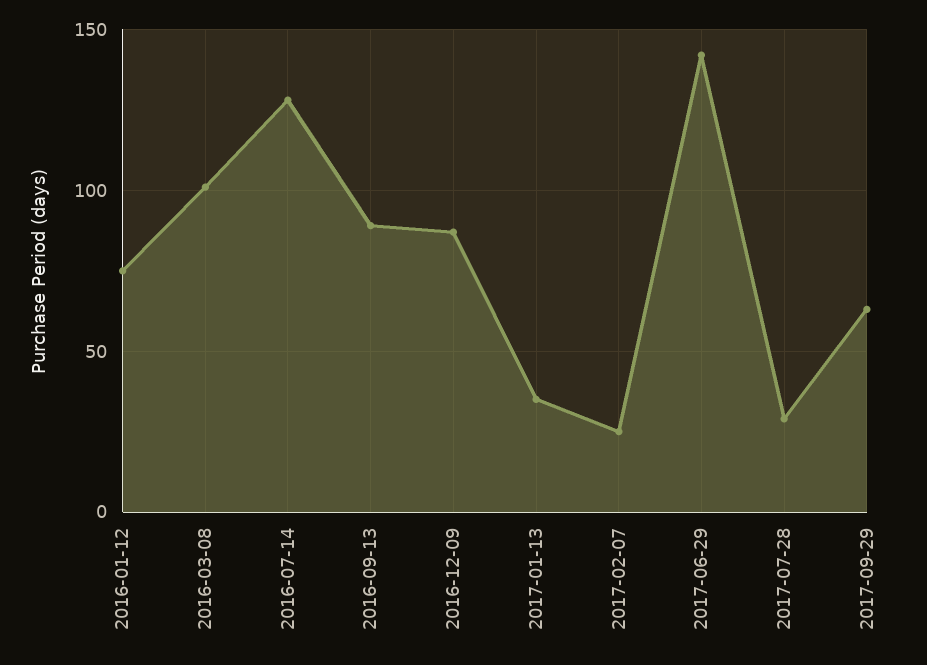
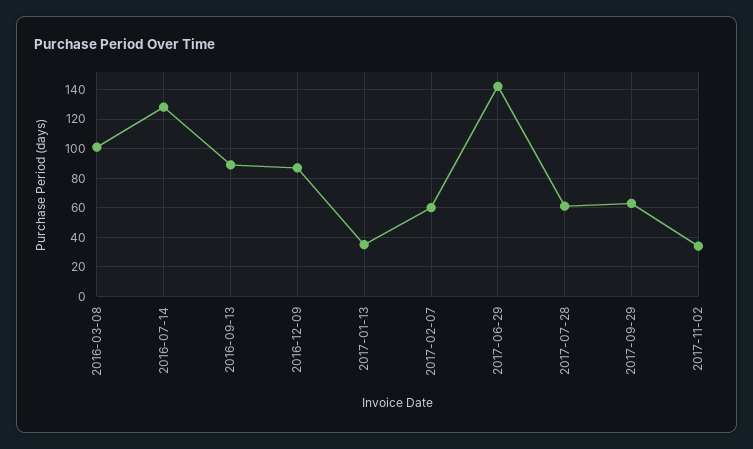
2016-01-12: 75 -> none
2017-02-07: 25 -> 60
2017-07-28: 30 -> 60
2017-11-02: none -> 35

